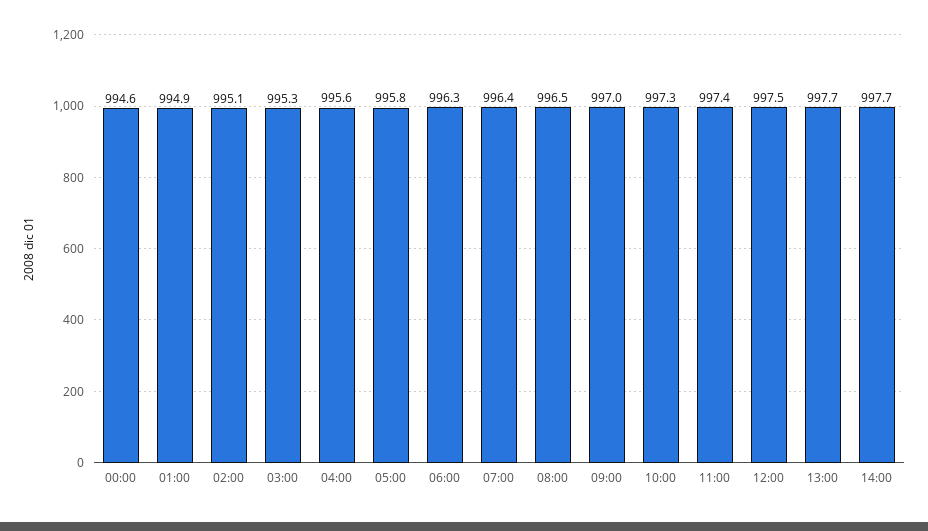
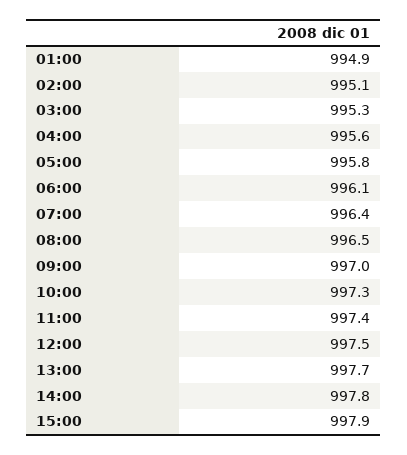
00:00: 994.6 -> none
06:00: 996.3 -> 996.1
14:00: 997.7 -> 997.8
15:00: none -> 997.9

